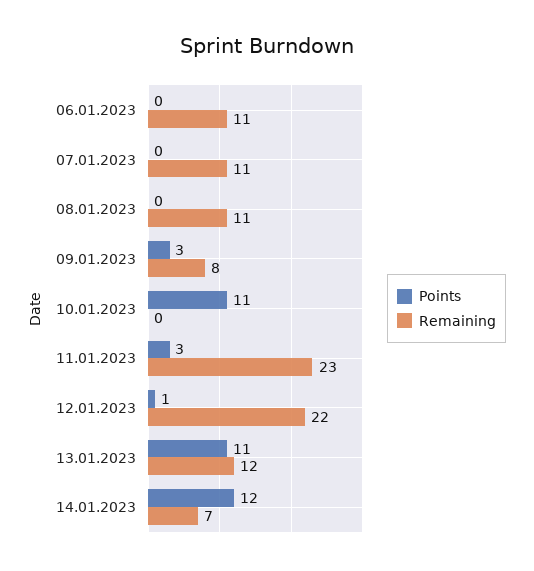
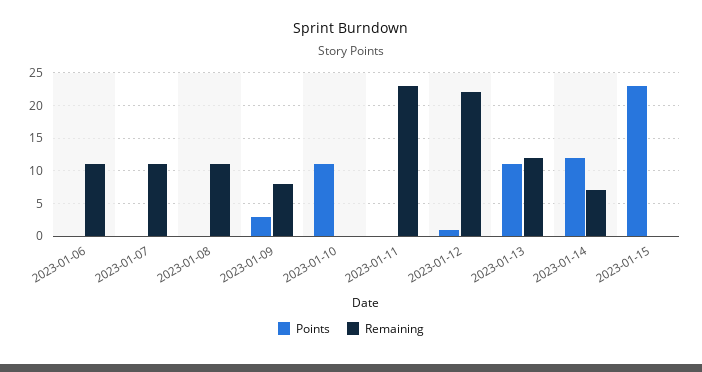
Points, 11.01.2023: 3 -> 0
Points, 2023-01-15: none -> 23
Remaining, 2023-01-15: none -> 0

